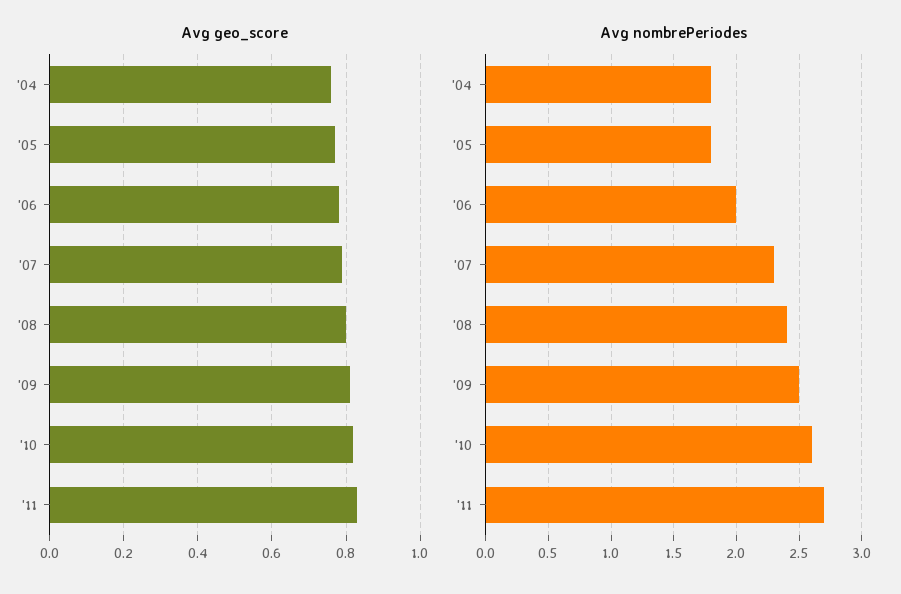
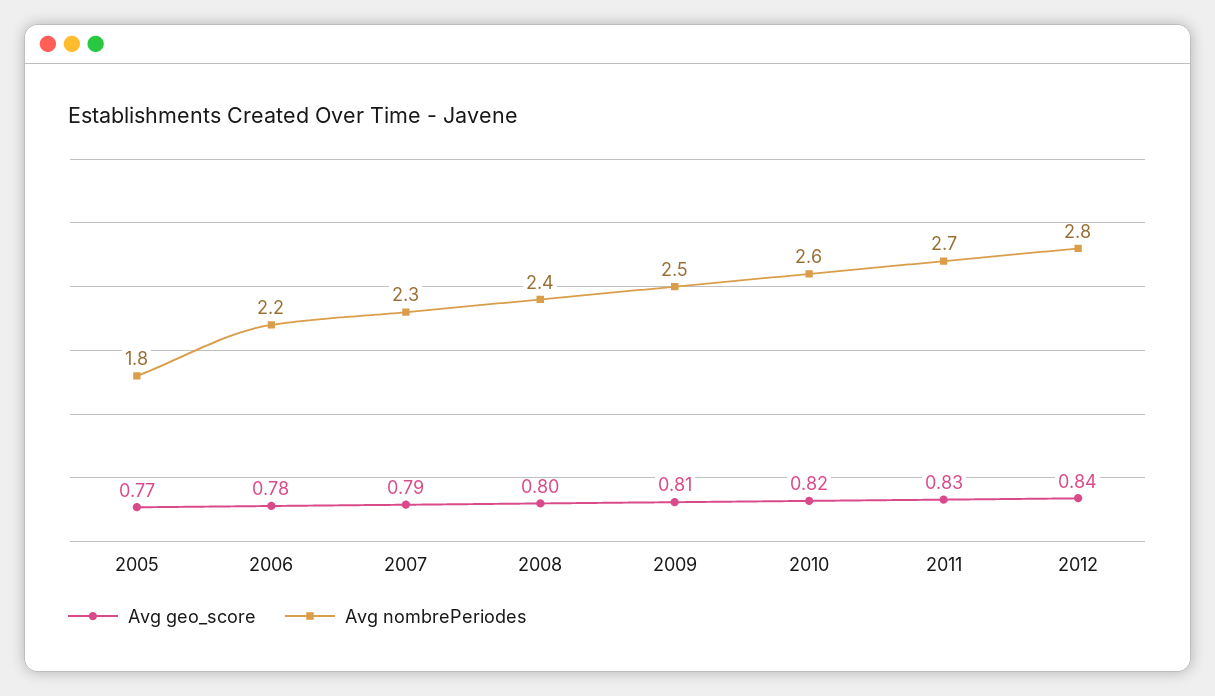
Avg geo_score, '04: 0.75 -> none
Avg nombrePeriodes, '04: 1.8 -> none
Avg nombrePeriodes, '06: 2 -> 2.2
Avg geo_score, 2012: none -> 0.84
Avg nombrePeriodes, 2012: none -> 2.8

